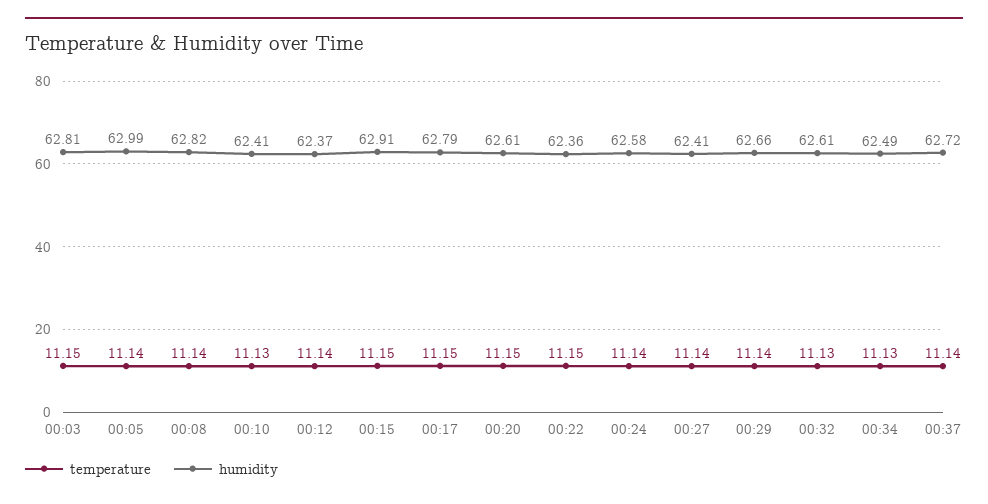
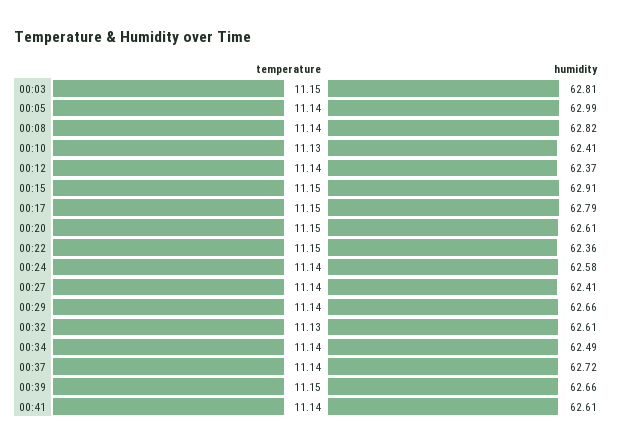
temperature, 00:34: 11.13 -> 11.14
temperature, 00:39: none -> 11.15
humidity, 00:39: none -> 62.66
temperature, 00:41: none -> 11.14
humidity, 00:41: none -> 62.61

